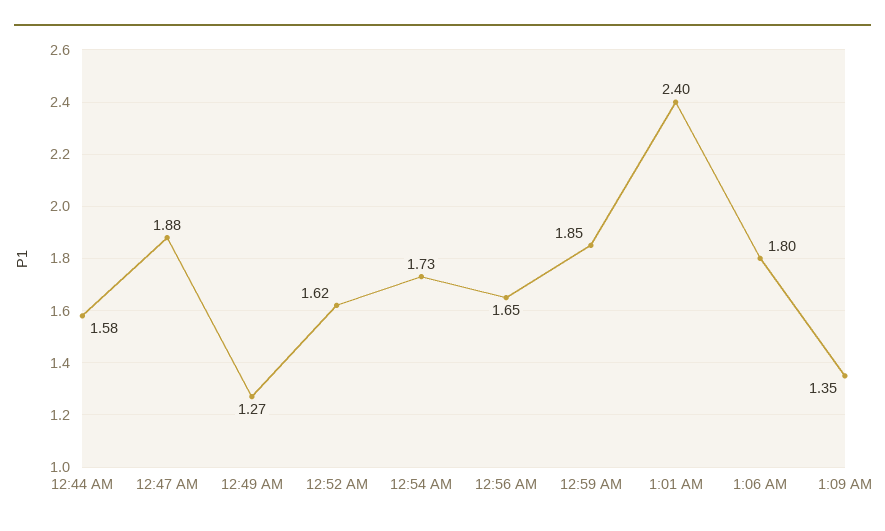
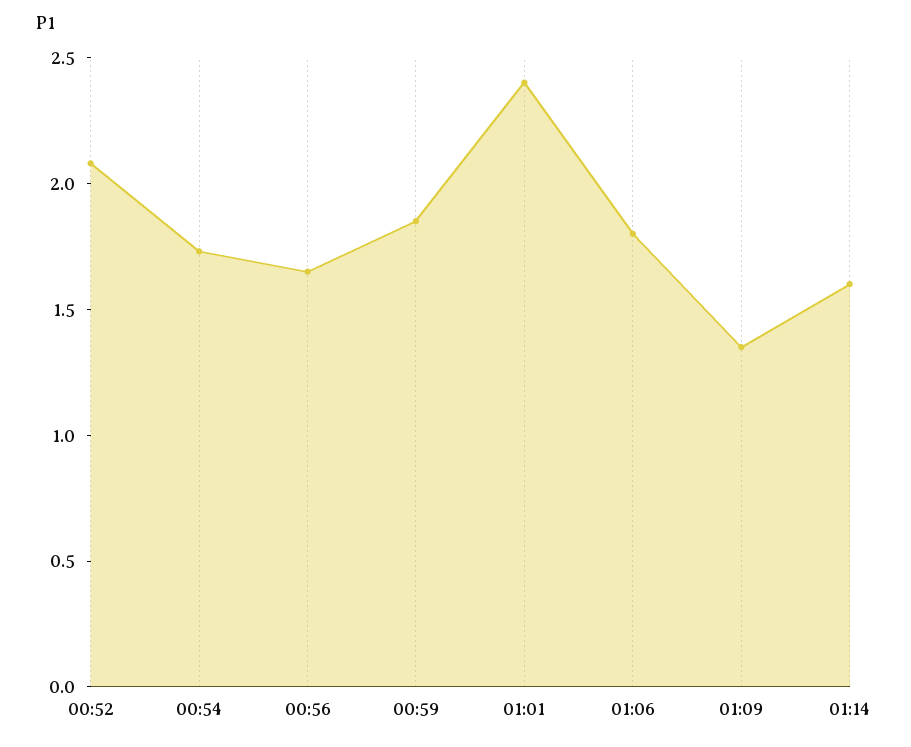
12:44 AM: 1.58 -> none
12:47 AM: 1.88 -> none
12:49 AM: 1.27 -> none
12:52 AM: 1.62 -> 2.1
01:14: none -> 1.6

